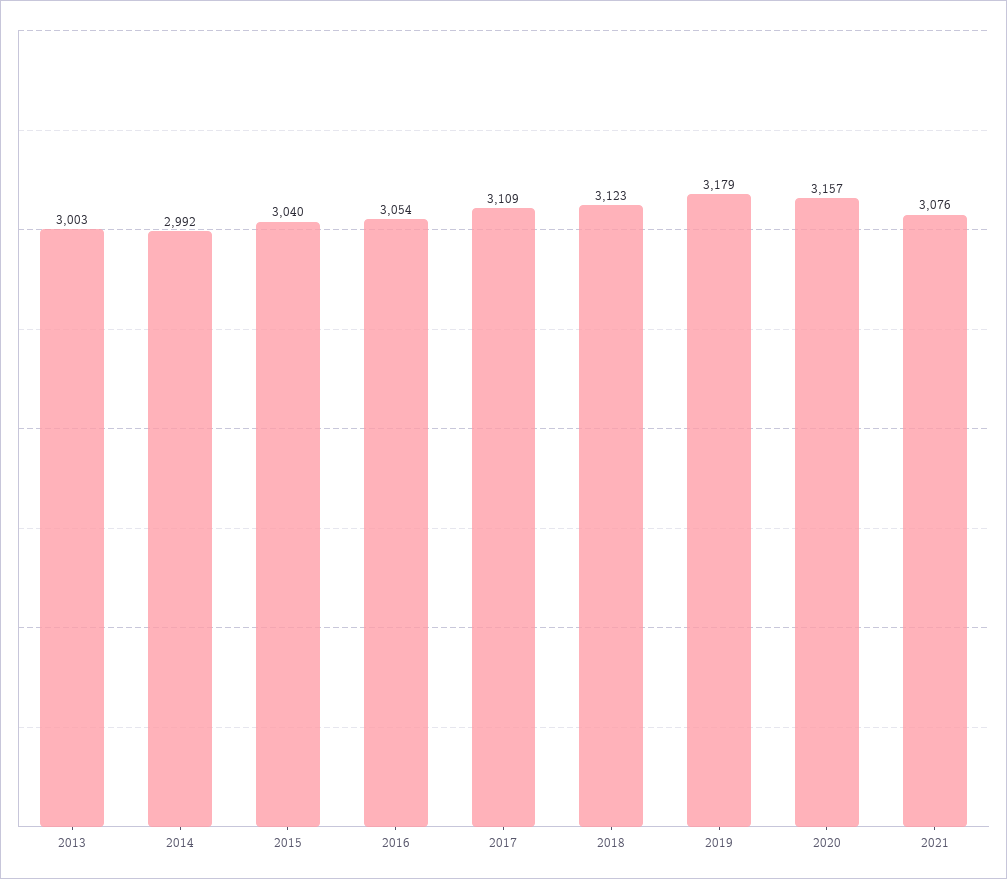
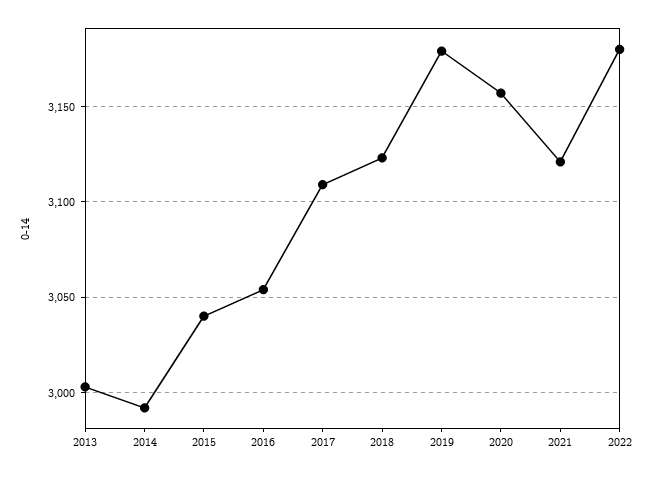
2021: 3076 -> 3120
2022: none -> 3180

